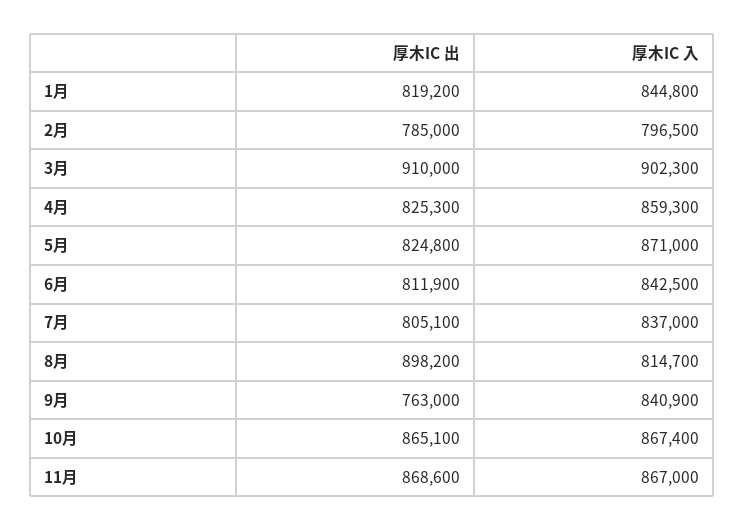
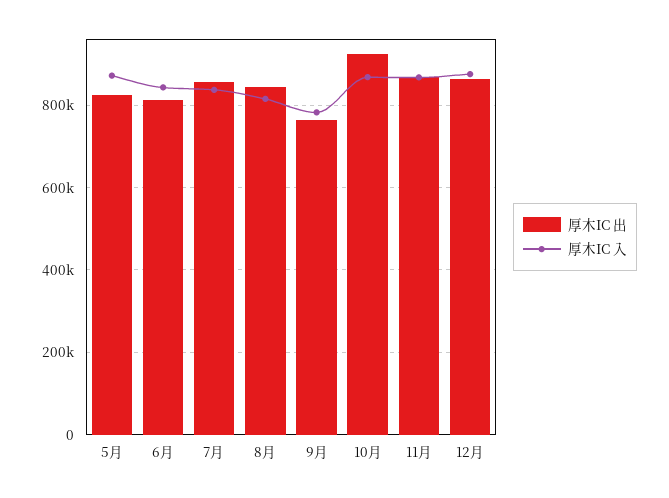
厚木IC 出, 1月: 819200 -> none
厚木IC 入, 1月: 844800 -> none
厚木IC 出, 2月: 785000 -> none
厚木IC 入, 2月: 796500 -> none
厚木IC 出, 3月: 910000 -> none
厚木IC 入, 3月: 902300 -> none
厚木IC 出, 4月: 825300 -> none
厚木IC 入, 4月: 859300 -> none
厚木IC 出, 7月: 805100 -> 860000
厚木IC 出, 8月: 898200 -> 840000
厚木IC 入, 9月: 840900 -> 780000
厚木IC 出, 10月: 865100 -> 920000
厚木IC 出, 12月: none -> 860000
厚木IC 入, 12月: none -> 880000

